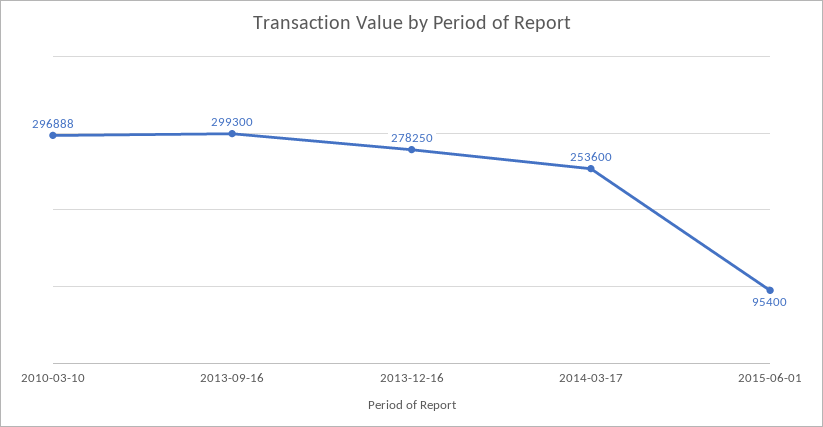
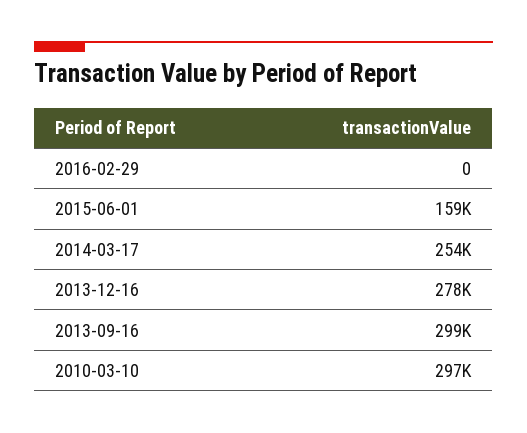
2015-06-01: 95400 -> 159000
2016-02-29: none -> 0

